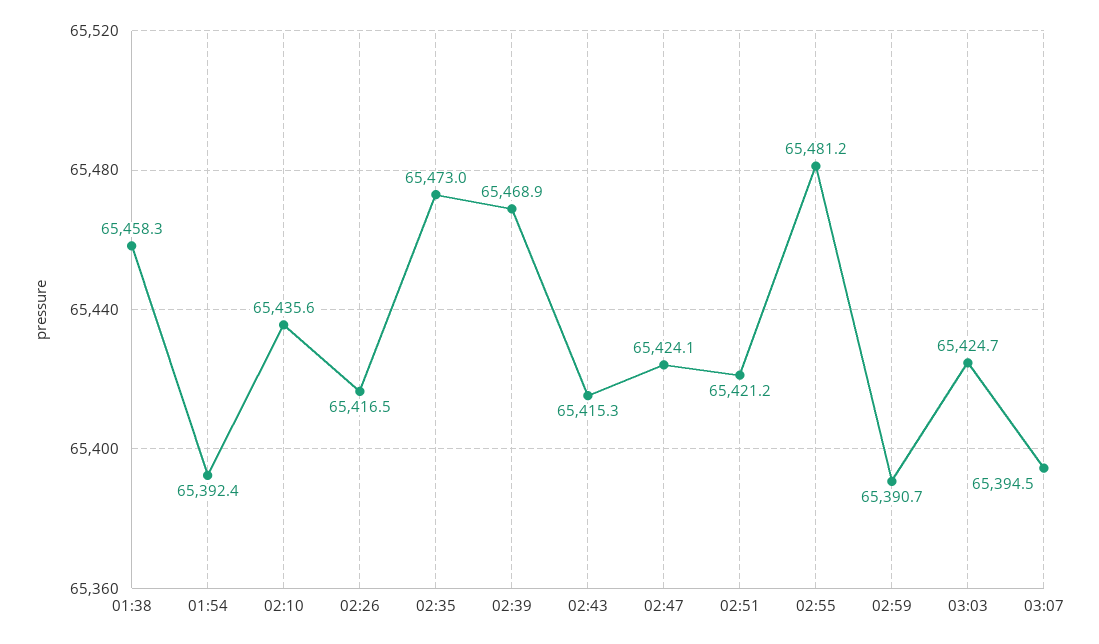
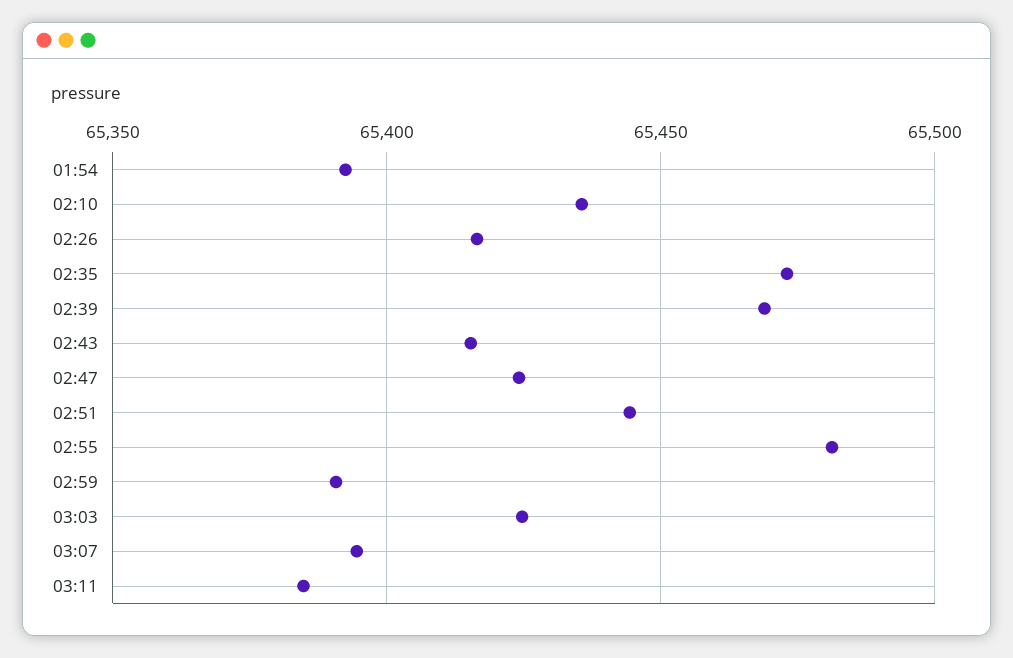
01:38: 65458.3 -> none
02:51: 65421.2 -> 65445
03:11: none -> 65385

